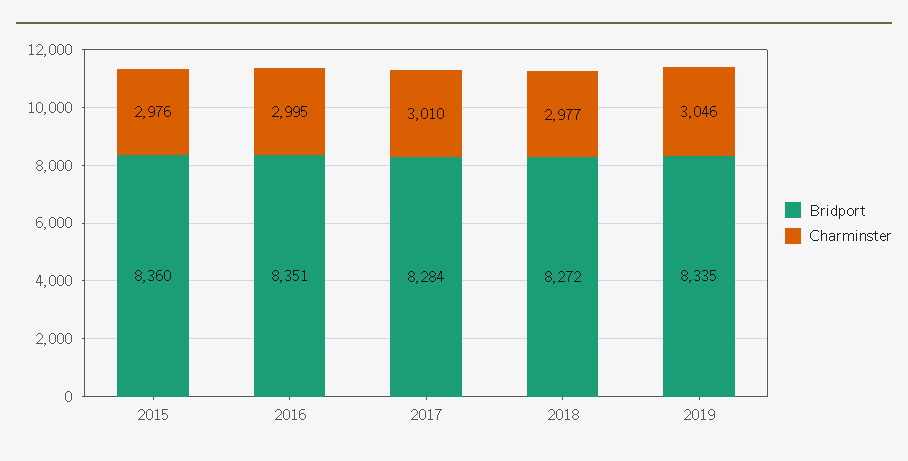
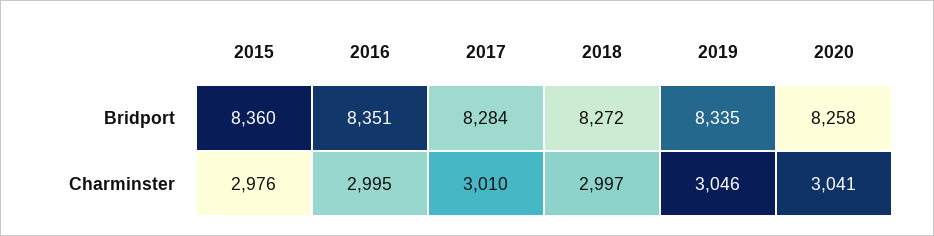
Charminster, 2018: 2977 -> 2997
Bridport, 2020: none -> 8258
Charminster, 2020: none -> 3041

